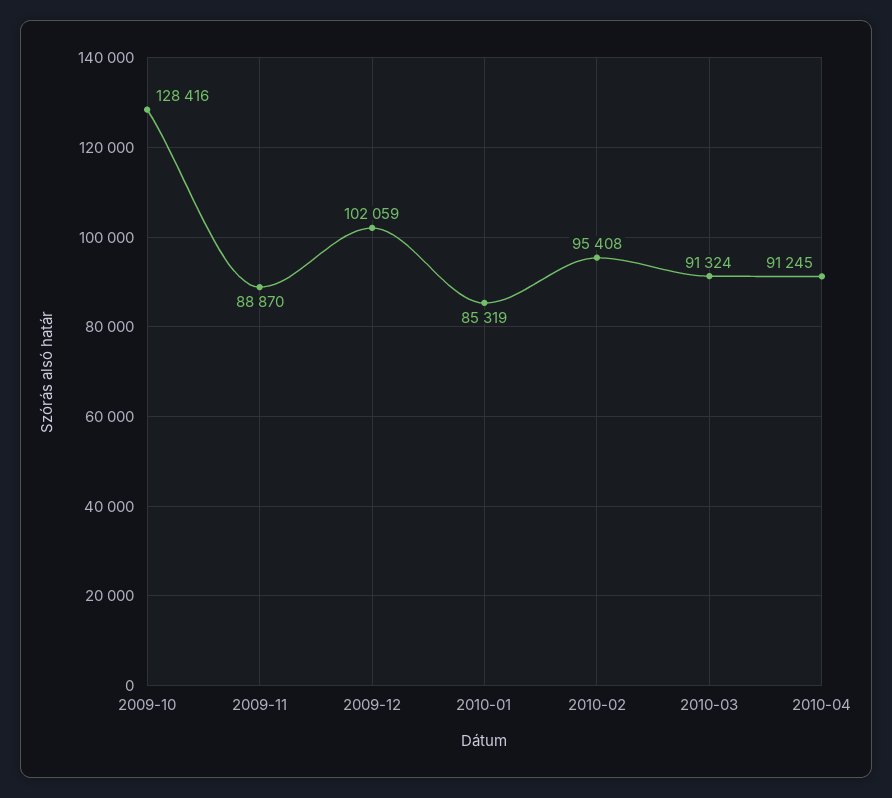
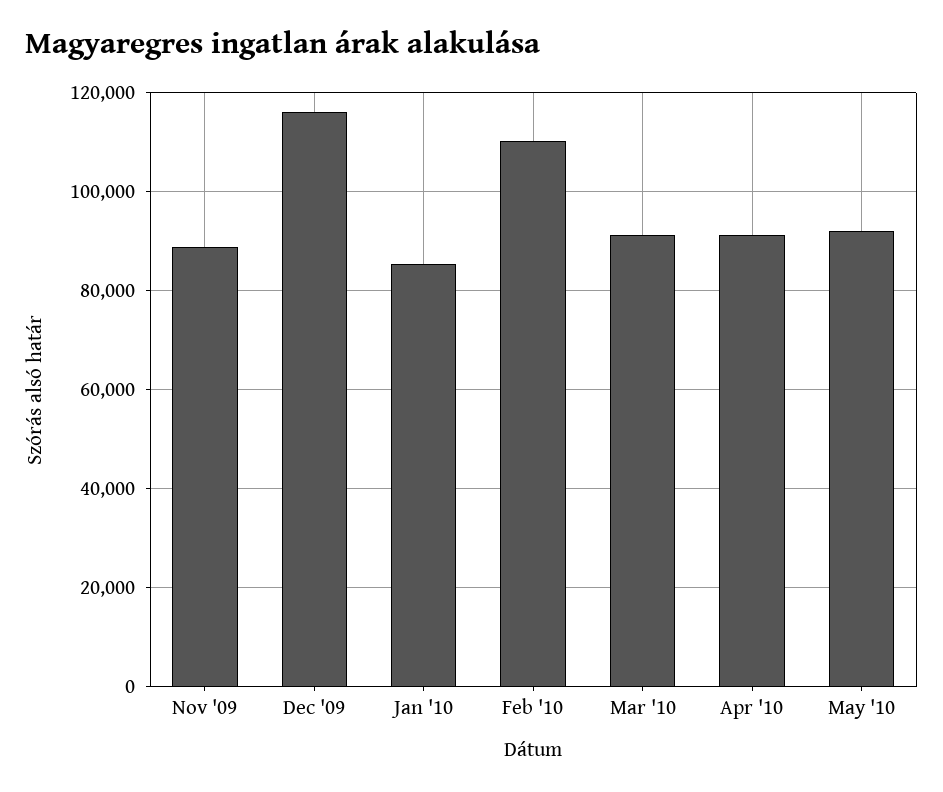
2009-10: 128416 -> none
2009-12: 102059 -> 116000
2010-02: 95408 -> 110000
May '10: none -> 92000

